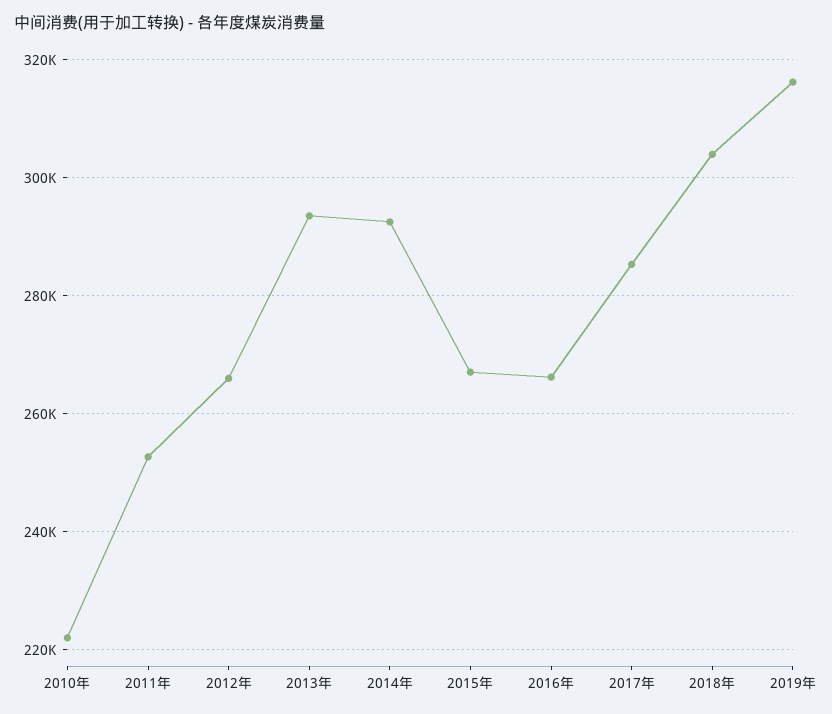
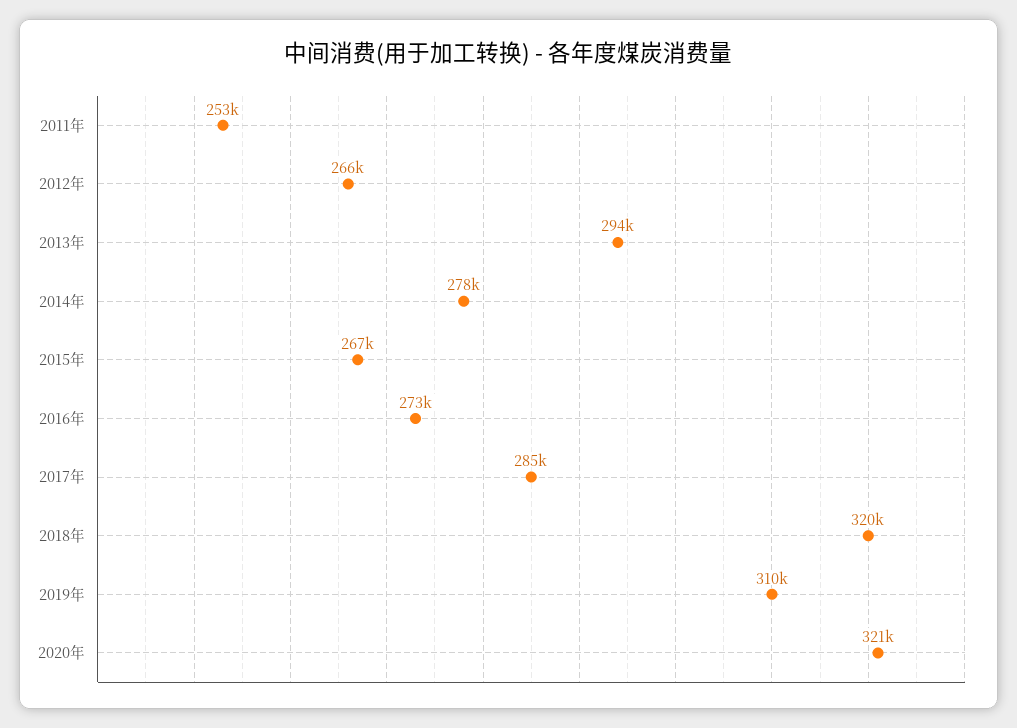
2010年: 222000 -> none
2014年: 292000 -> 278000
2016年: 266000 -> 273000
2018年: 304000 -> 320000
2019年: 316000 -> 310000
2020年: none -> 321000

